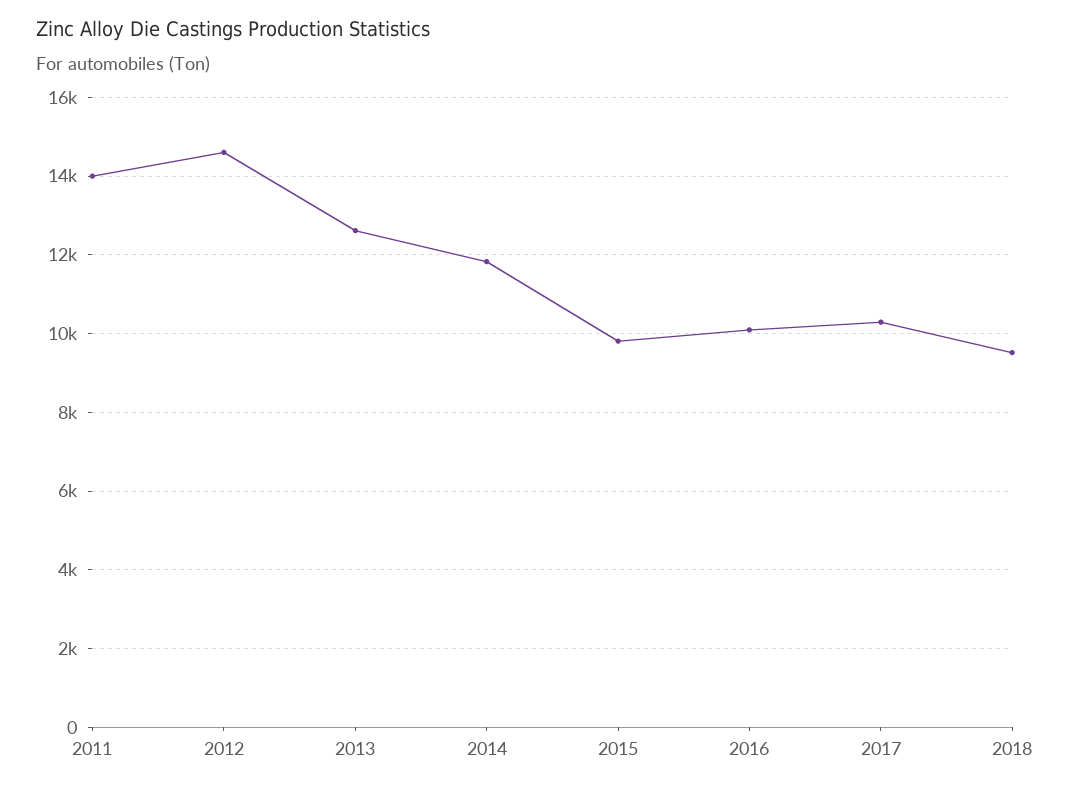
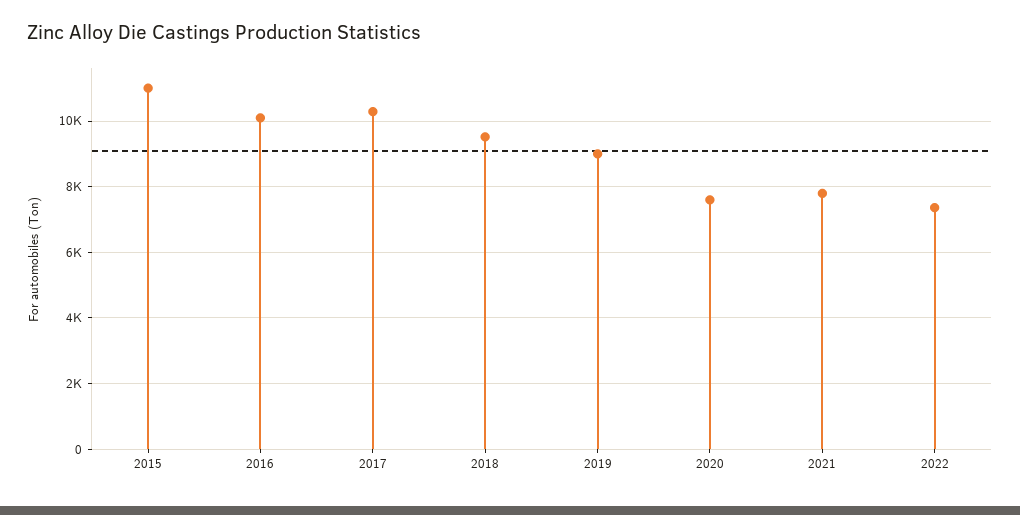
2011: 14000 -> none
2012: 14600 -> none
2013: 12600 -> none
2014: 11800 -> none
2015: 9800 -> 11000
2019: none -> 9000
2020: none -> 7600
2021: none -> 7800
2022: none -> 7400

